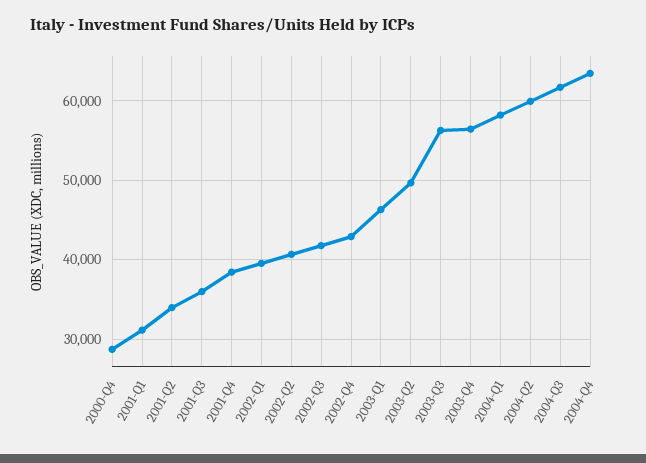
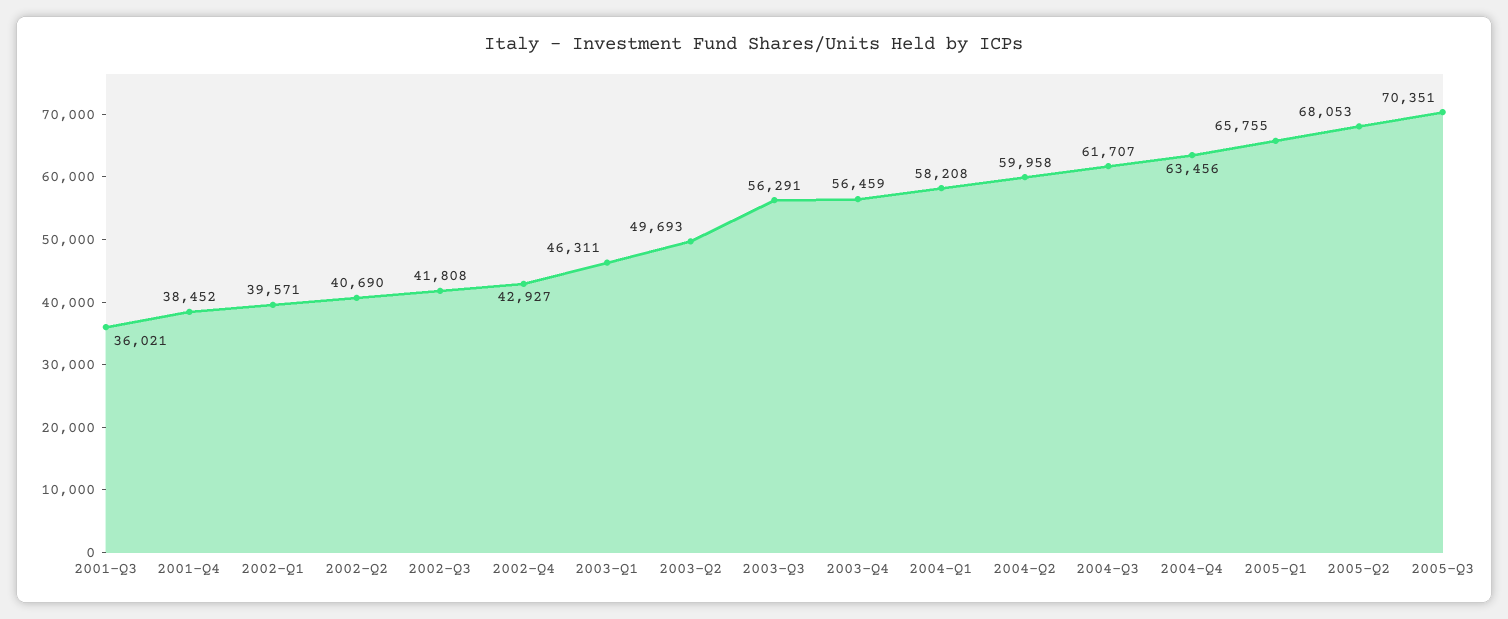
2000-Q4: 29000 -> none
2001-Q1: 31000 -> none
2001-Q2: 34000 -> none
2005-Q1: none -> 65755
2005-Q2: none -> 68053
2005-Q3: none -> 70351

